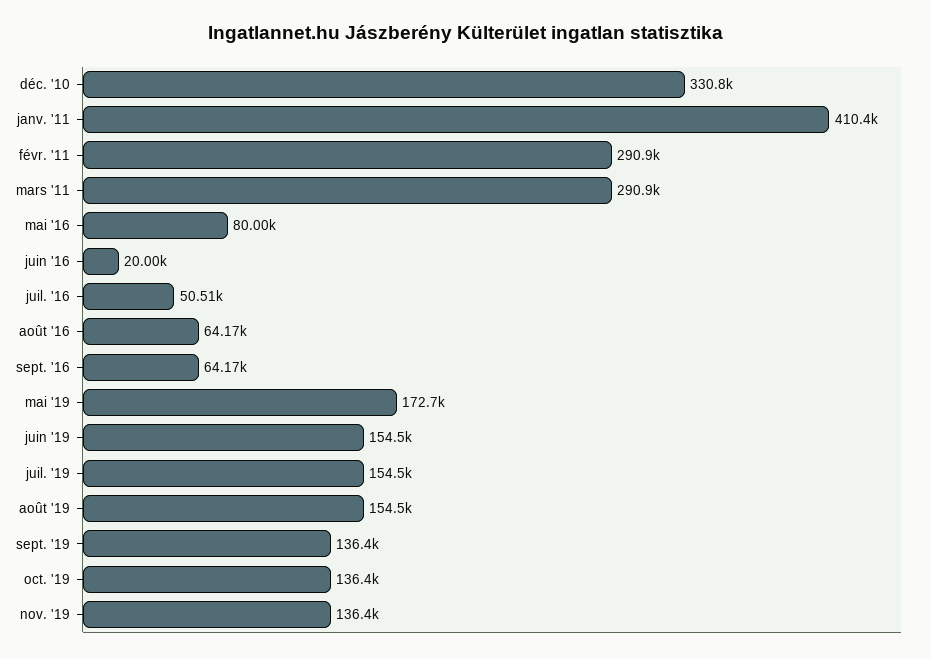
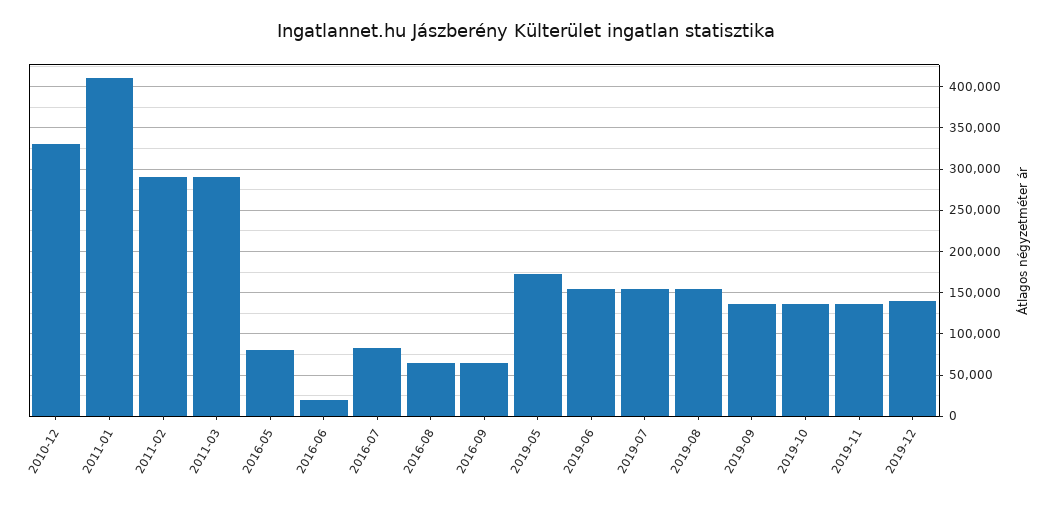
juil. '16: 50510 -> 80000
2019-12: none -> 140000

